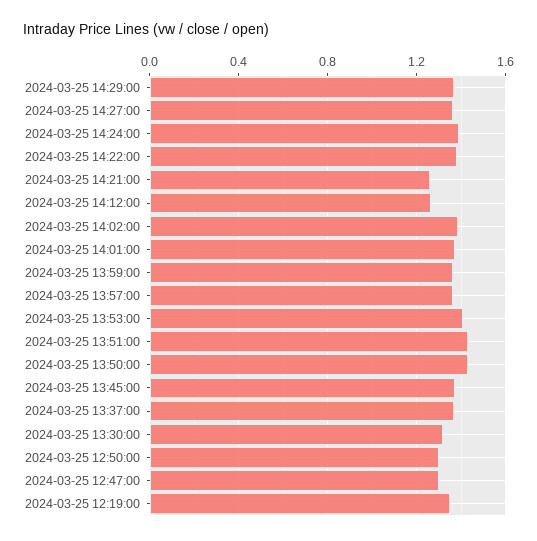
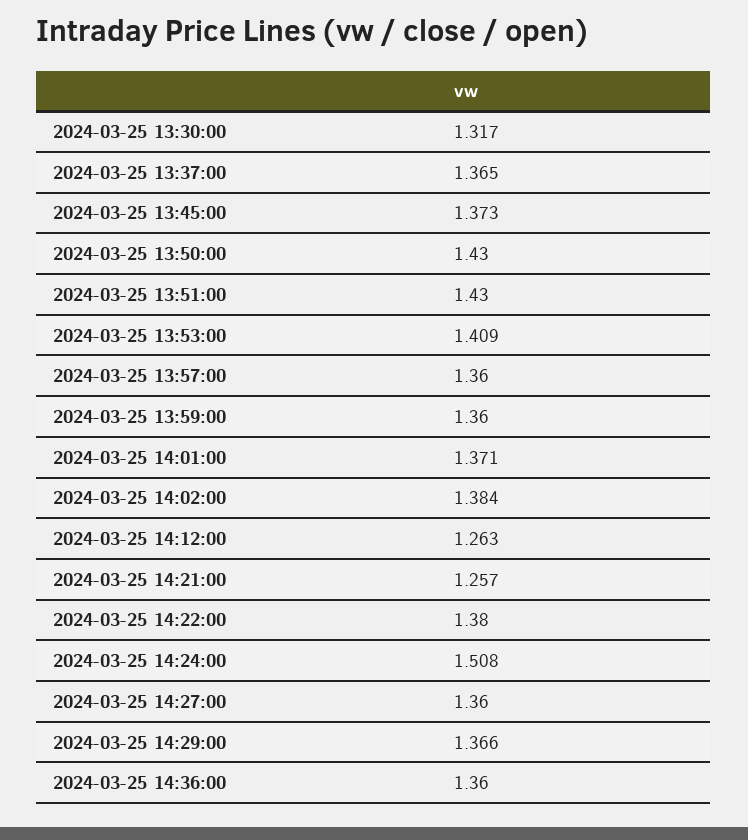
2024-03-25 14:24:00: 1.4 -> 1.508
2024-03-25 12:50:00: 1.3 -> none
2024-03-25 12:47:00: 1.3 -> none
2024-03-25 12:19:00: 1.35 -> none
2024-03-25 14:36:00: none -> 1.36

